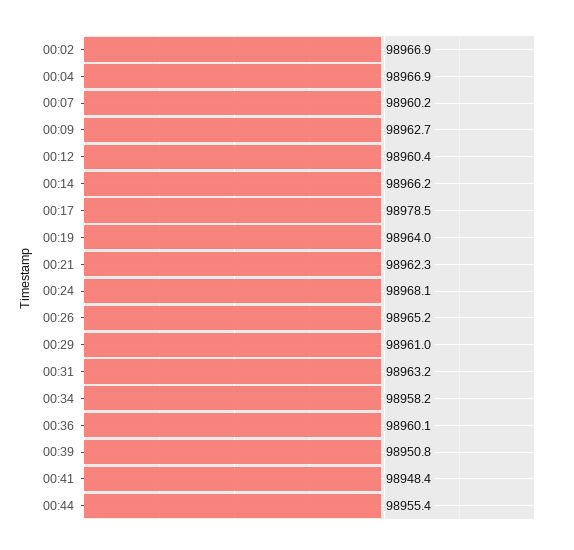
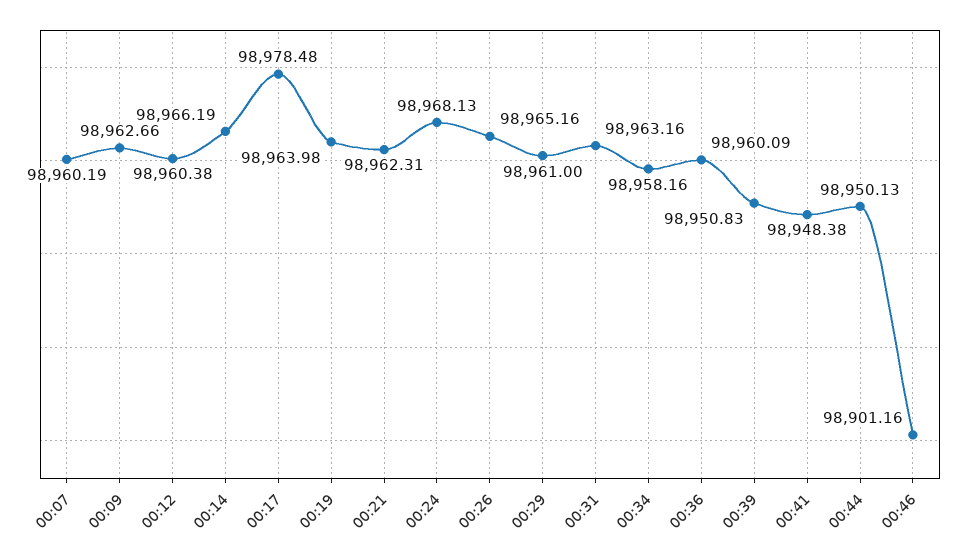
00:02: 98966.9 -> none
00:04: 98966.9 -> none
00:44: 98955.4 -> 98950.13
00:46: none -> 98901.16

